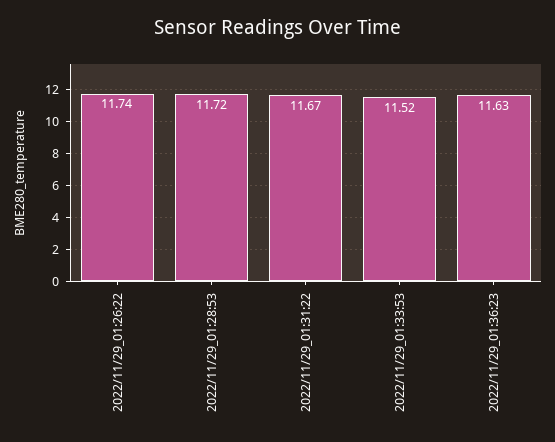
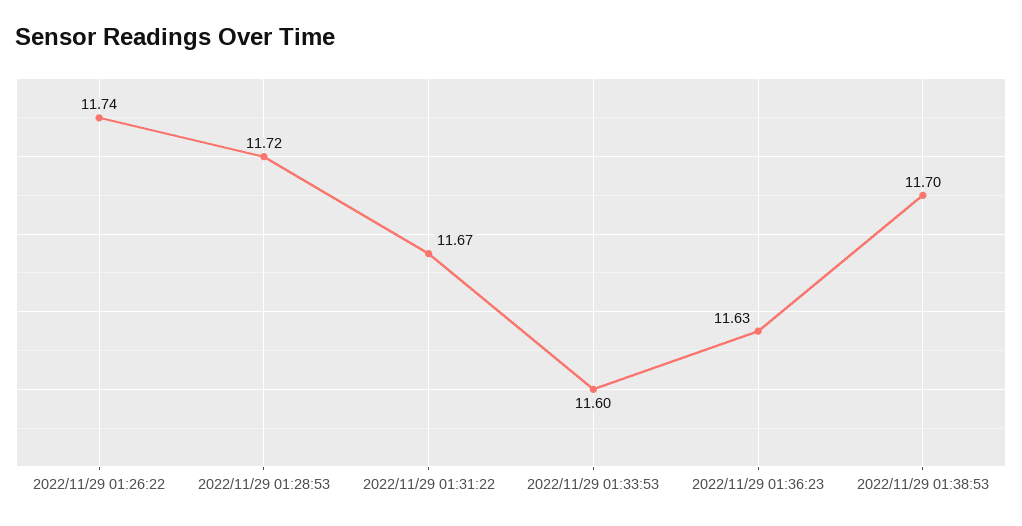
2022/11/29_01:33:53: 11.52 -> 11.6
2022/11/29 01:38:53: none -> 11.7

